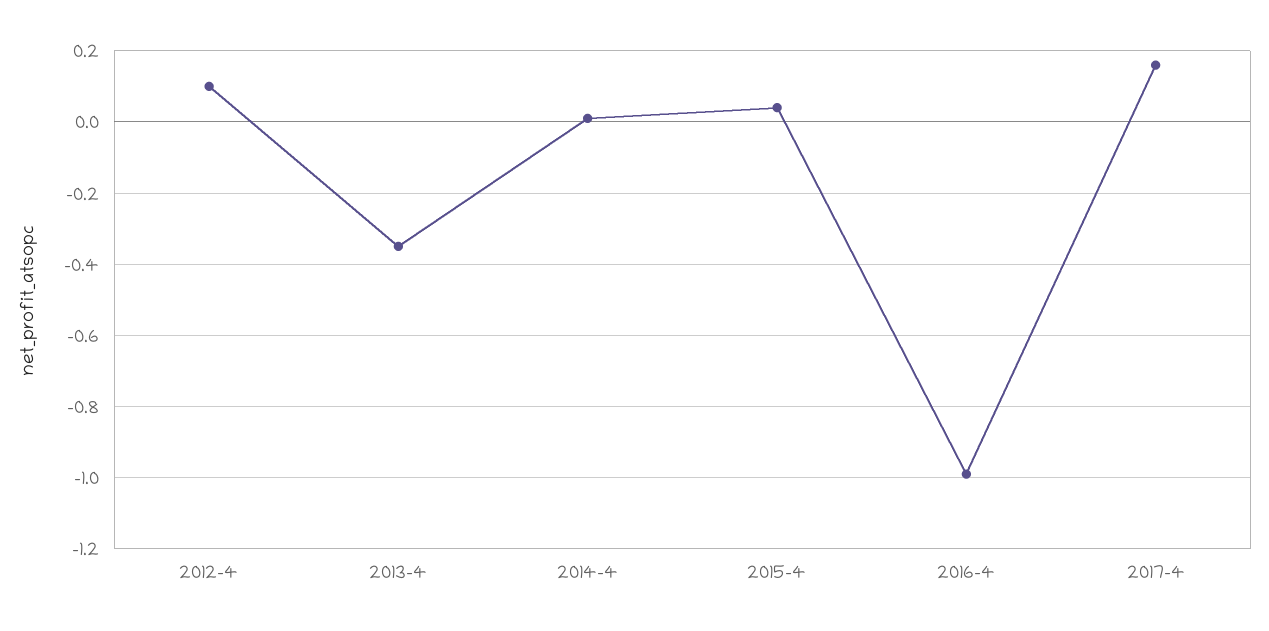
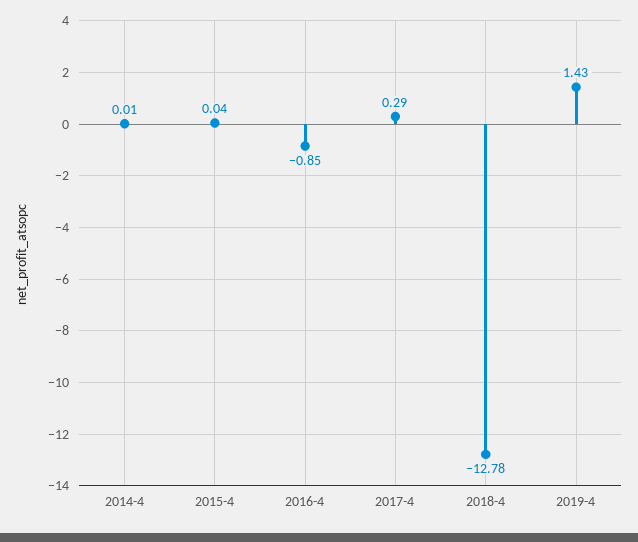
2012-4: 0.1 -> none
2013-4: -0.35 -> none
2016-4: -1 -> -0.85
2017-4: 0.15 -> 0.29
2018-4: none -> -12.78
2019-4: none -> 1.43

